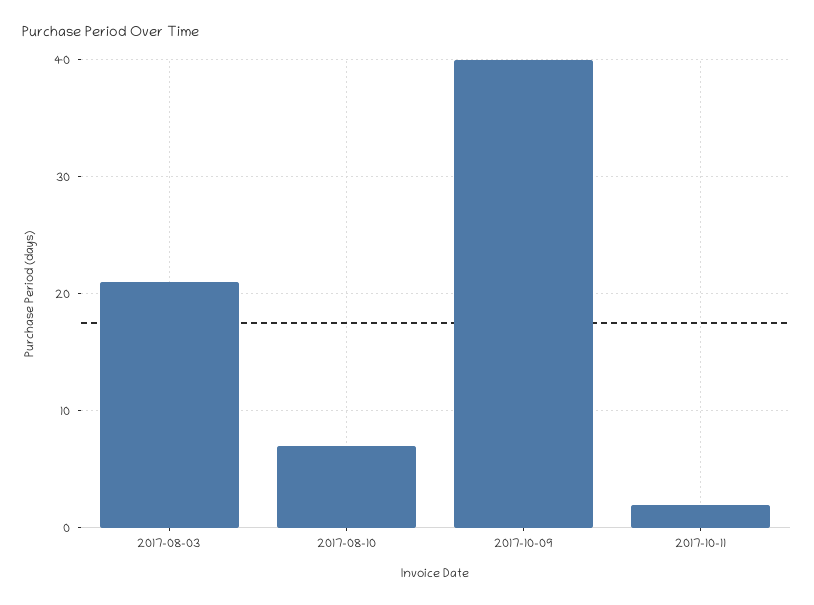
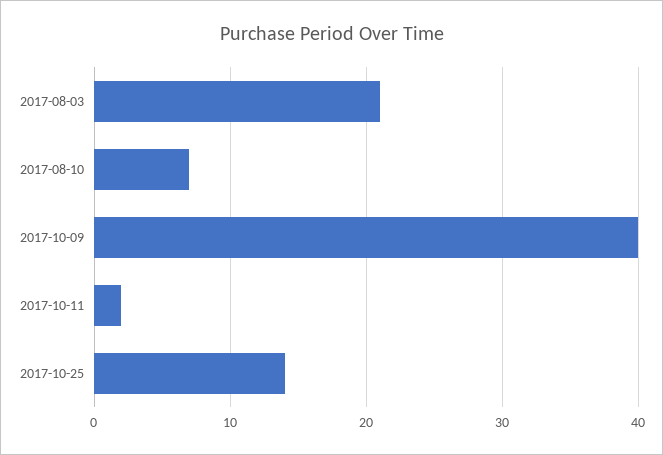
2017-10-25: none -> 14

